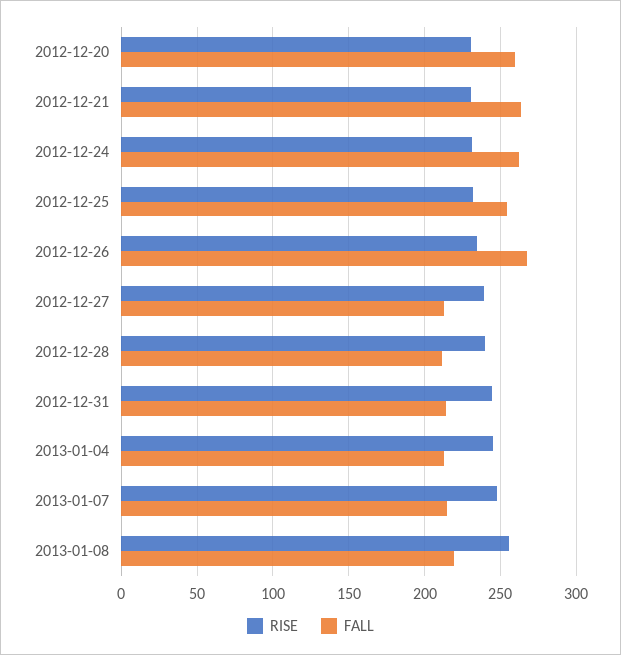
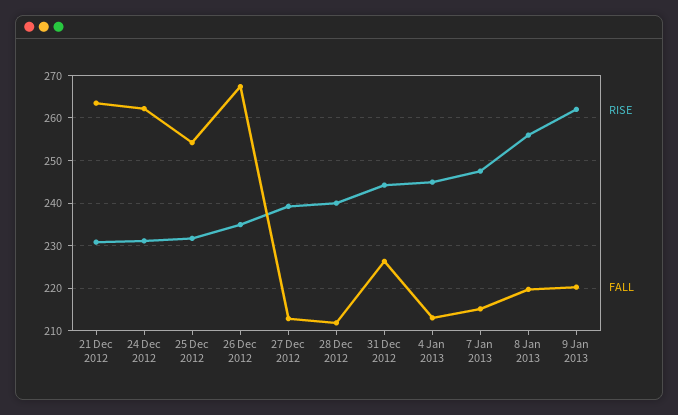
RISE, 2012-12-20: 230 -> none
FALL, 2012-12-20: 260 -> none
FALL, 2012-12-31: 215 -> 226
RISE, 9 Jan 2013: none -> 262
FALL, 9 Jan 2013: none -> 220

